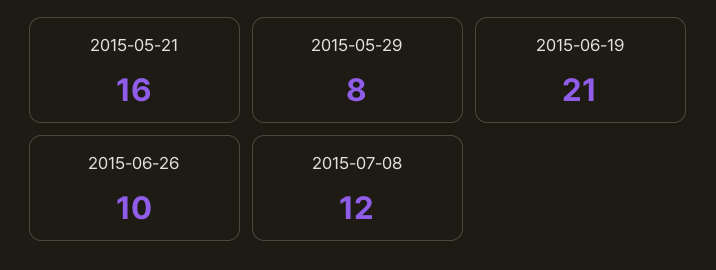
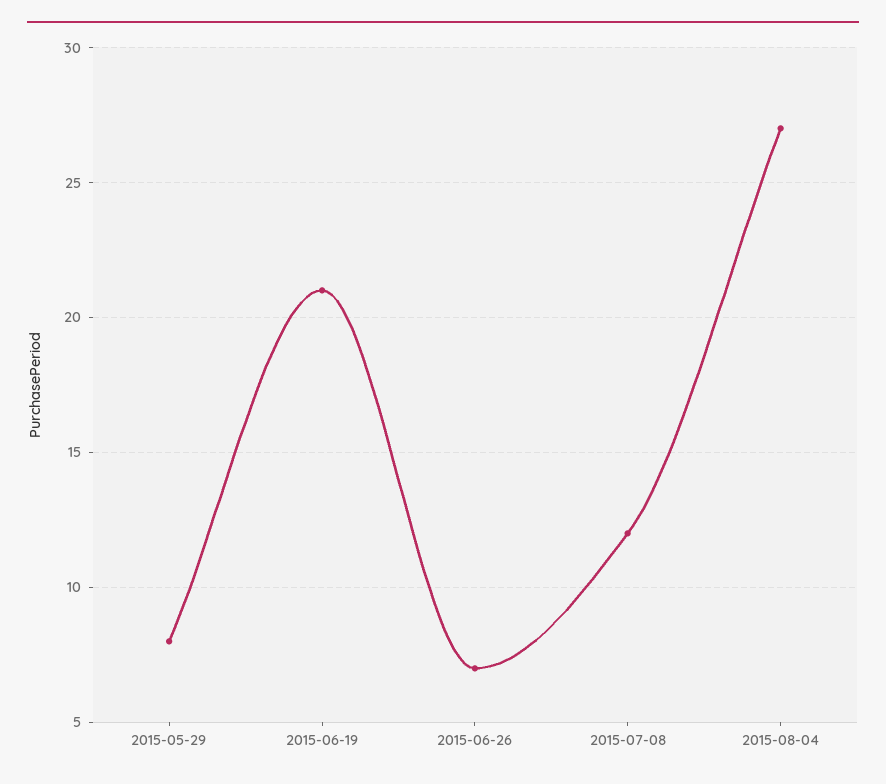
2015-05-21: 16 -> none
2015-06-26: 10 -> 7
2015-08-04: none -> 27

